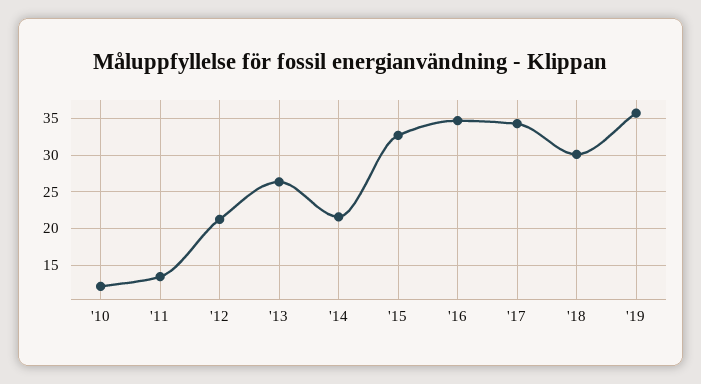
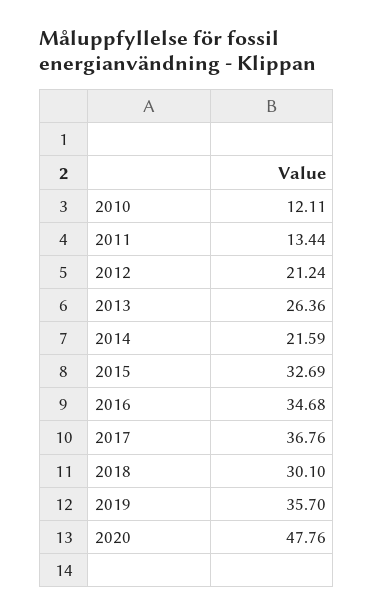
'17: 34 -> 36.76
2020: none -> 47.76

